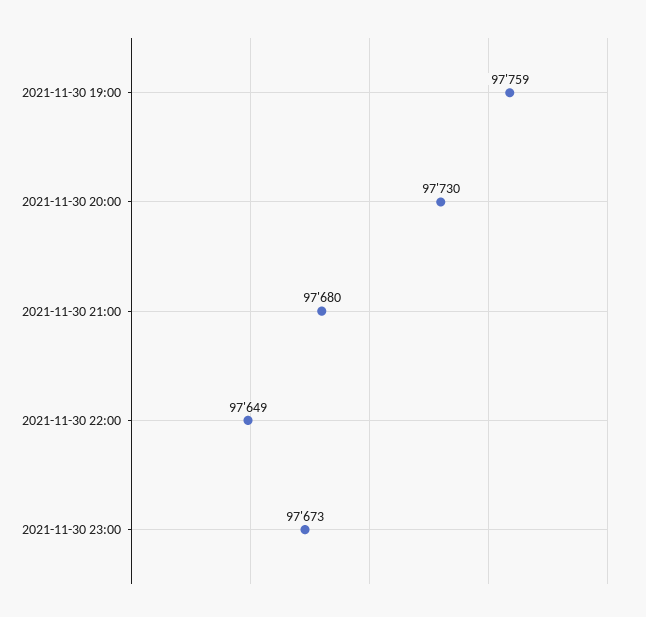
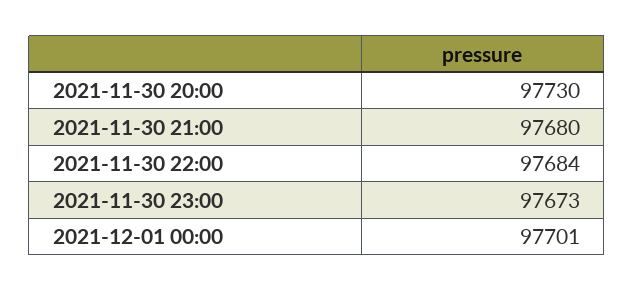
2021-11-30 19:00: 97759 -> none
2021-11-30 22:00: 97649 -> 97684
2021-12-01 00:00: none -> 97701

